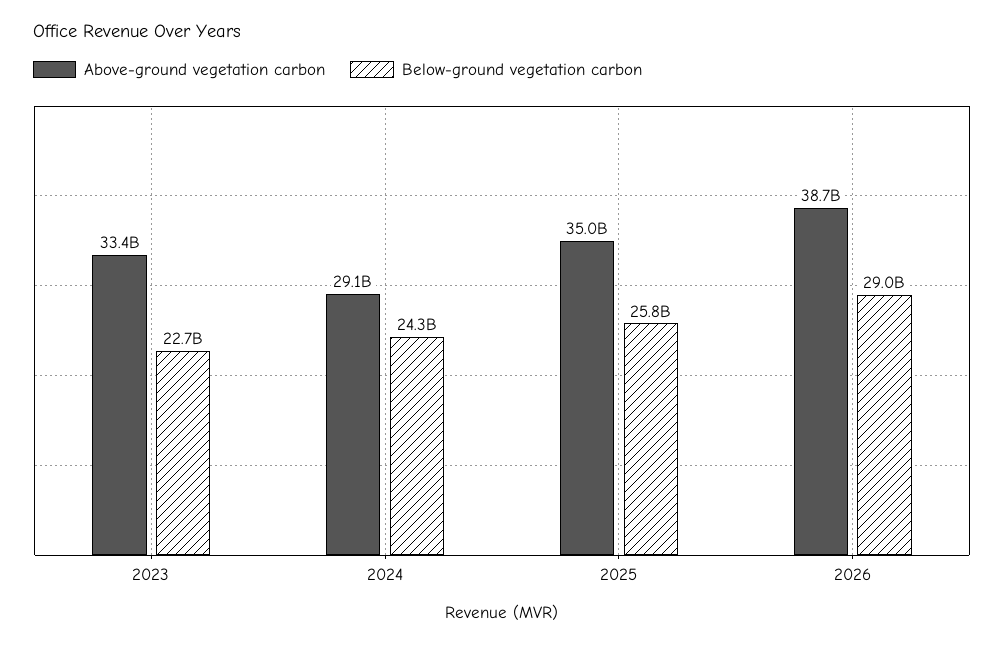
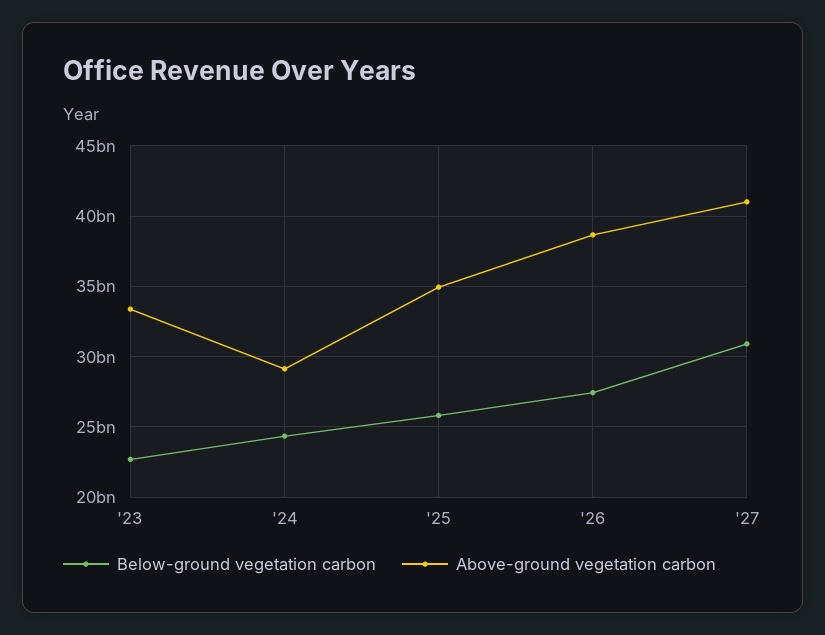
Below-ground vegetation carbon, 2026: 29000000000 -> 27500000000
Below-ground vegetation carbon, '27: none -> 31000000000
Above-ground vegetation carbon, '27: none -> 41000000000

